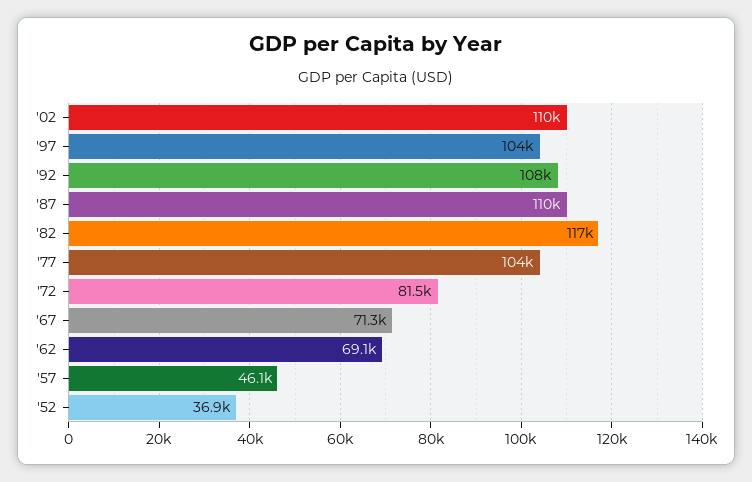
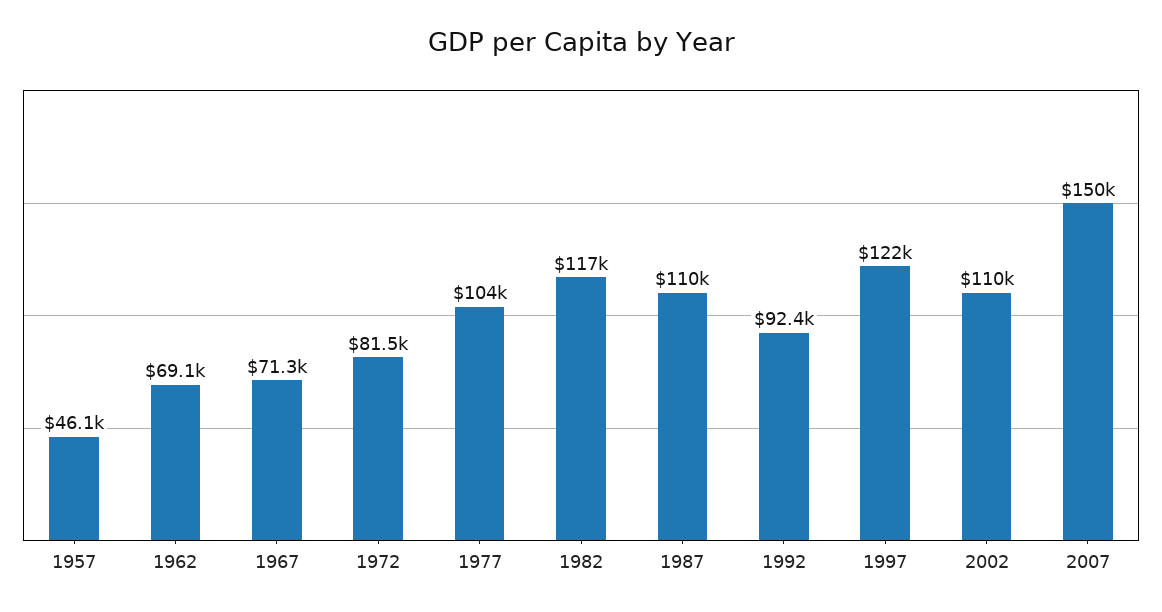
'97: 104000 -> 122000
'92: 108000 -> 92400
'52: 36900 -> none
2007: none -> 150000

